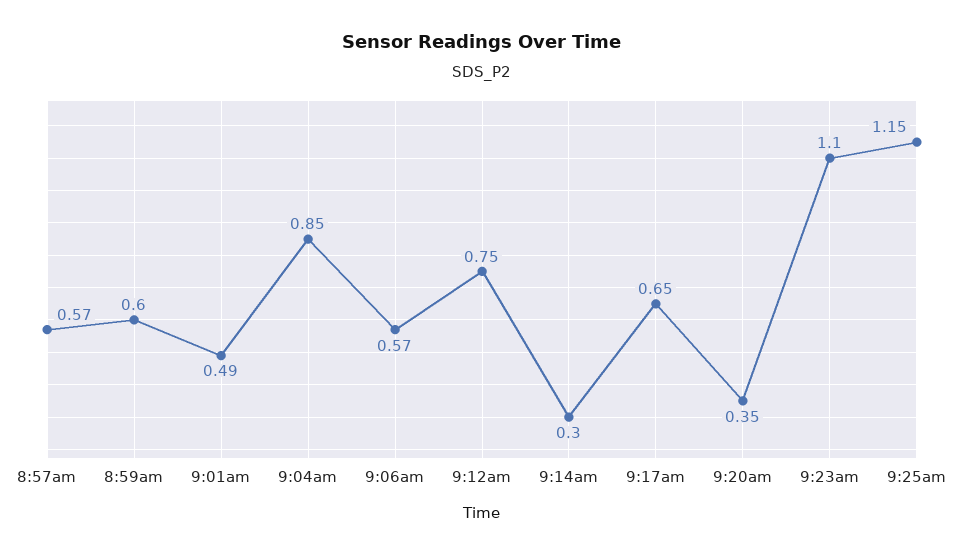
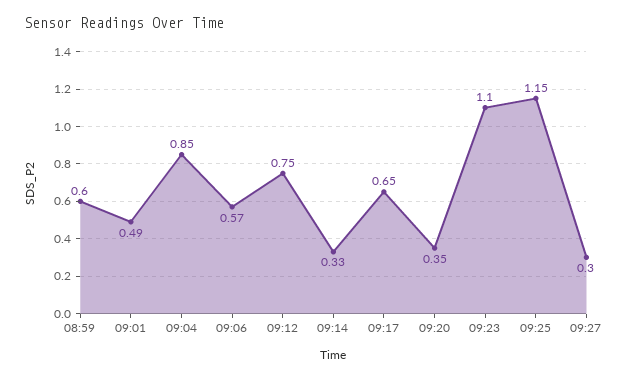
8:57am: 0.57 -> none
9:14am: 0.3 -> 0.33
09:27: none -> 0.3

